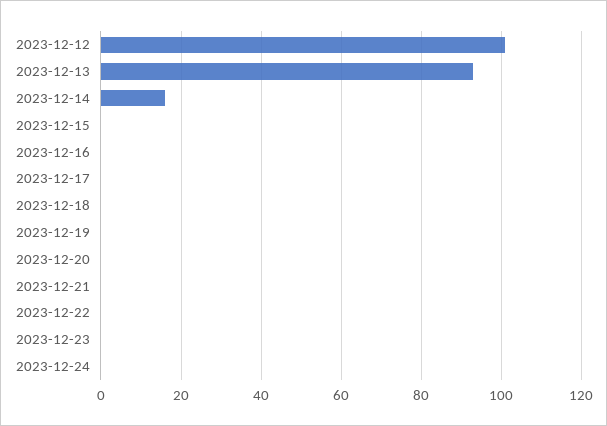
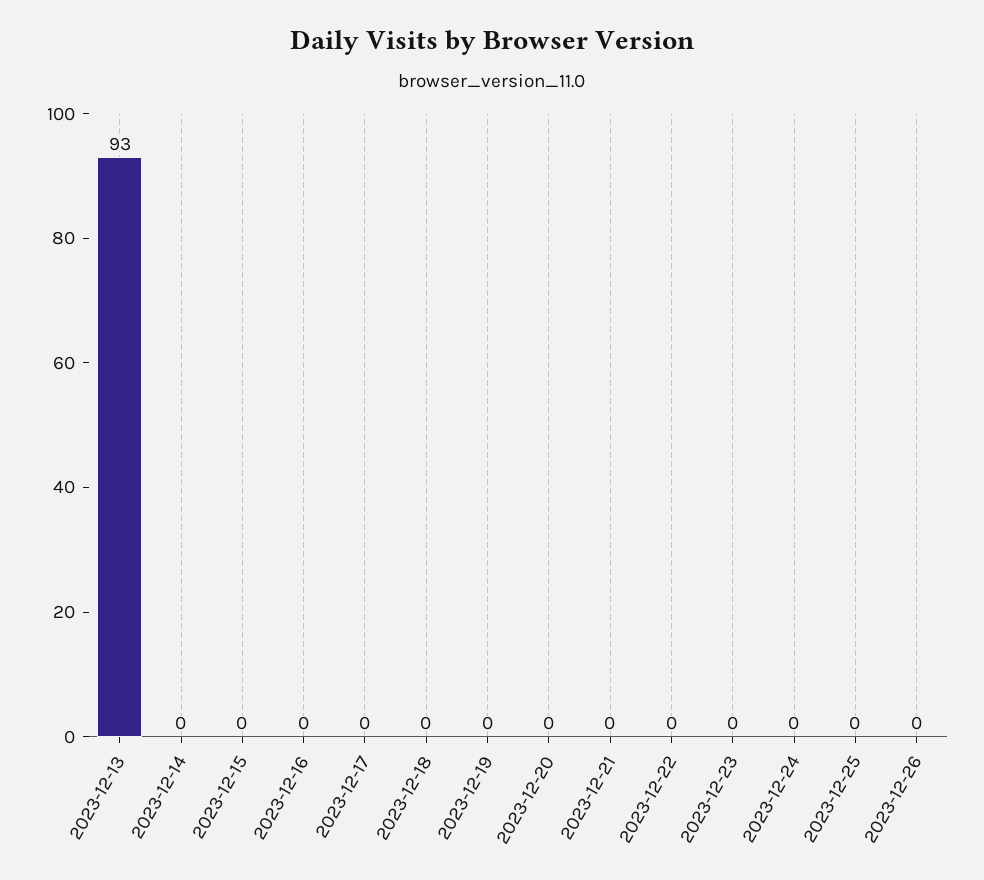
2023-12-12: 100 -> none
2023-12-14: 15 -> 0
2023-12-25: none -> 0
2023-12-26: none -> 0

